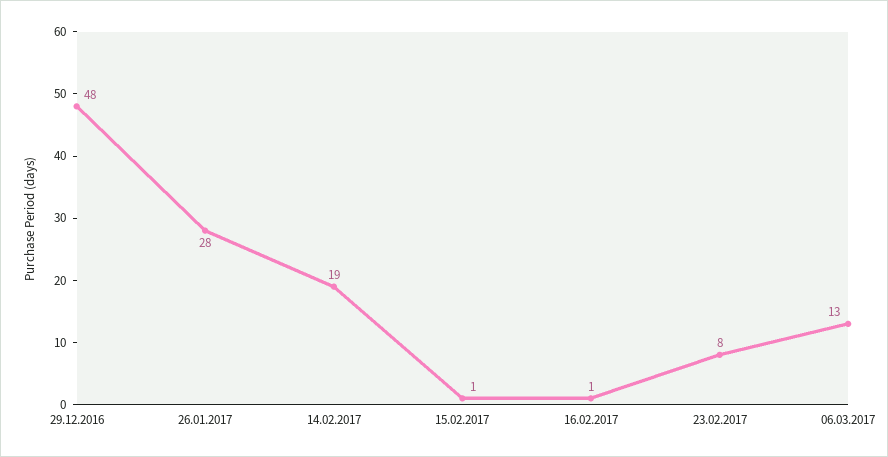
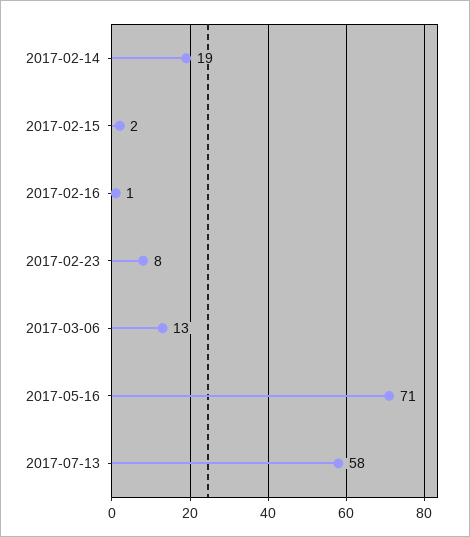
29.12.2016: 48 -> none
26.01.2017: 28 -> none
15.02.2017: 1 -> 2
2017-05-16: none -> 71
2017-07-13: none -> 58

